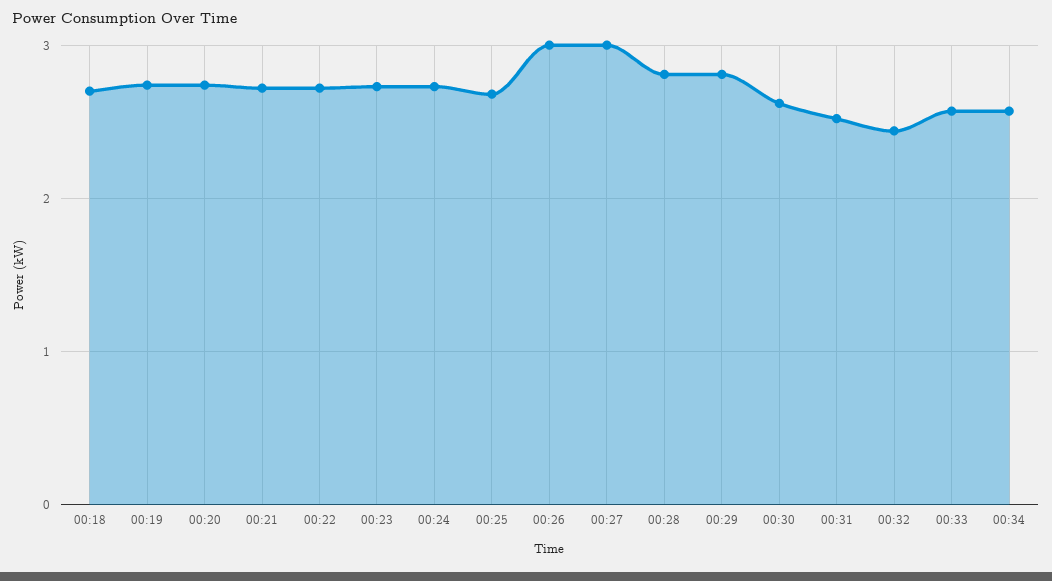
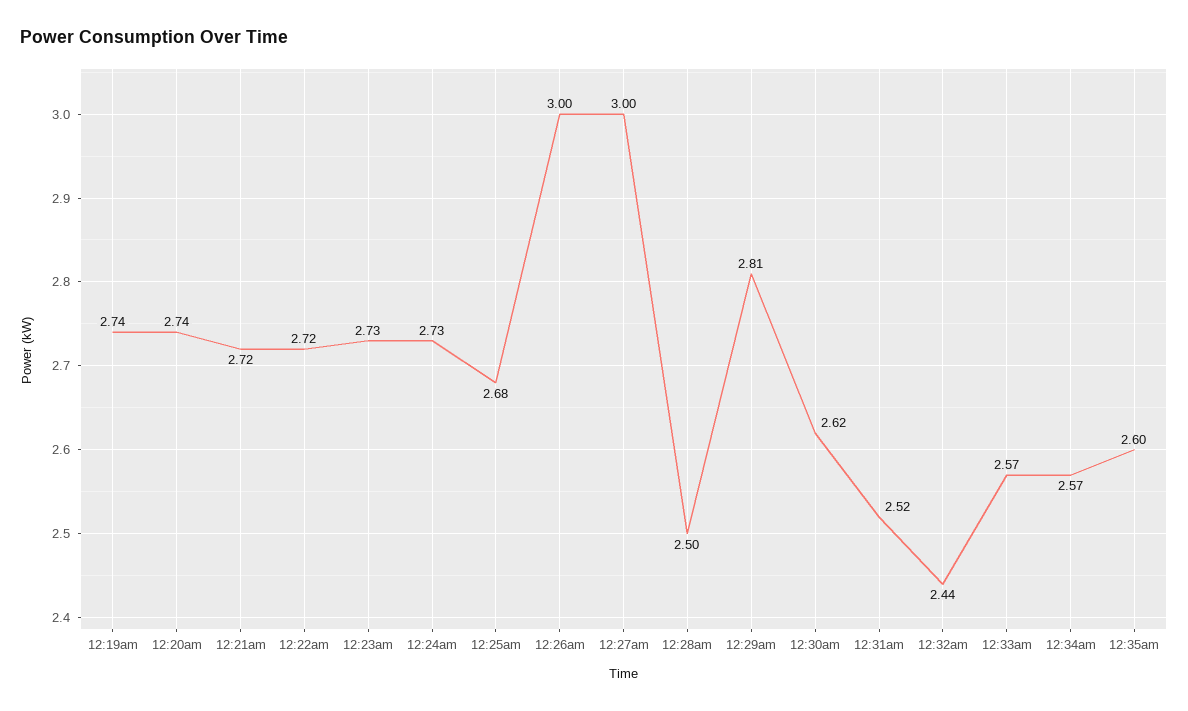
00:18: 2.7 -> none
00:28: 2.8 -> 2.5
12:35am: none -> 2.6

